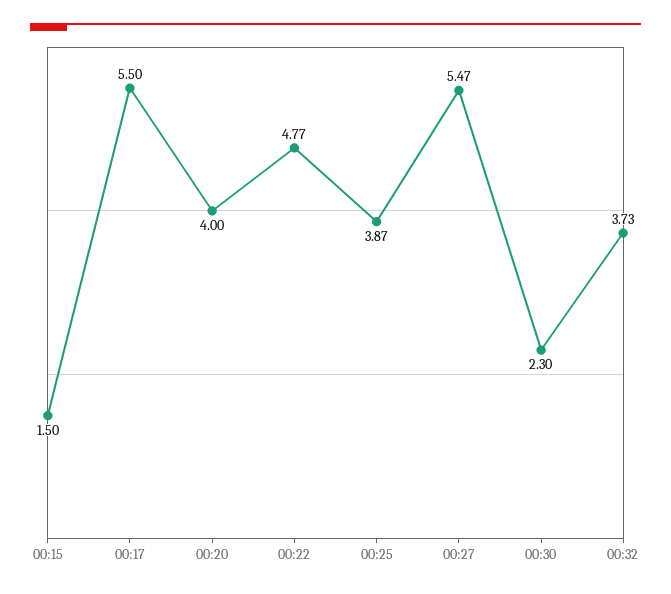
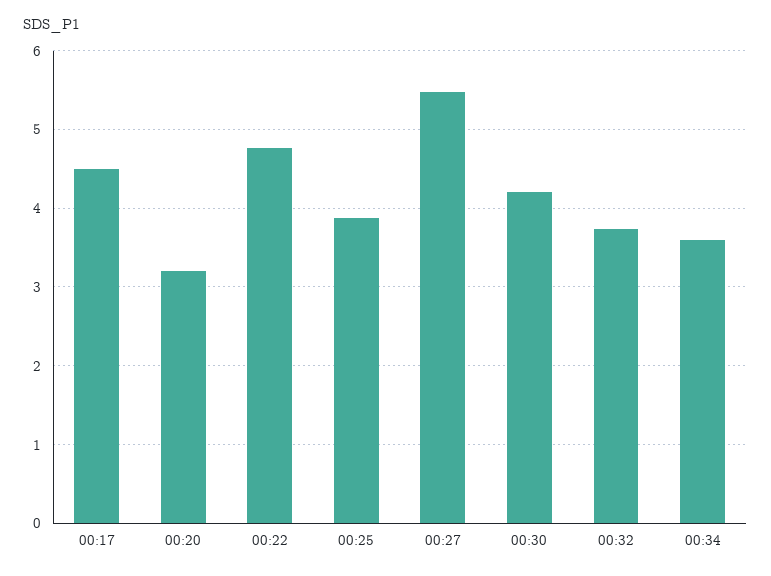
00:15: 1.5 -> none
00:17: 5.5 -> 4.5
00:20: 4 -> 3.2
00:30: 2.3 -> 4.2
00:34: none -> 3.6

